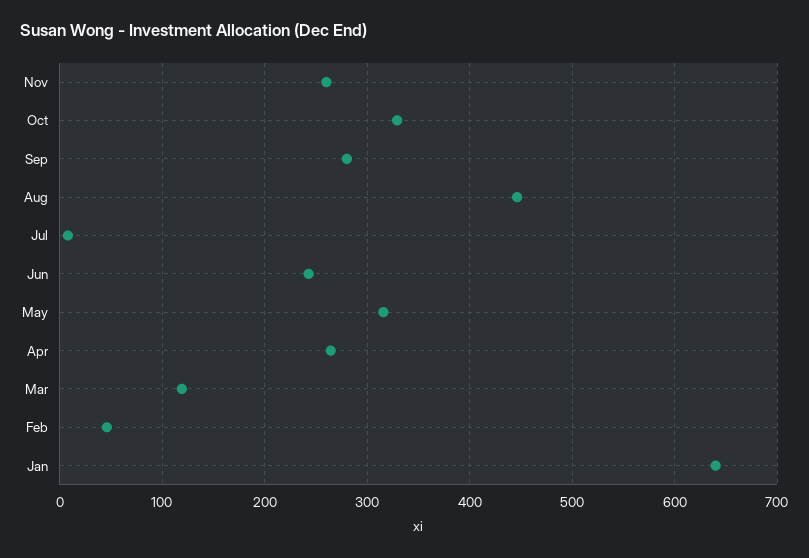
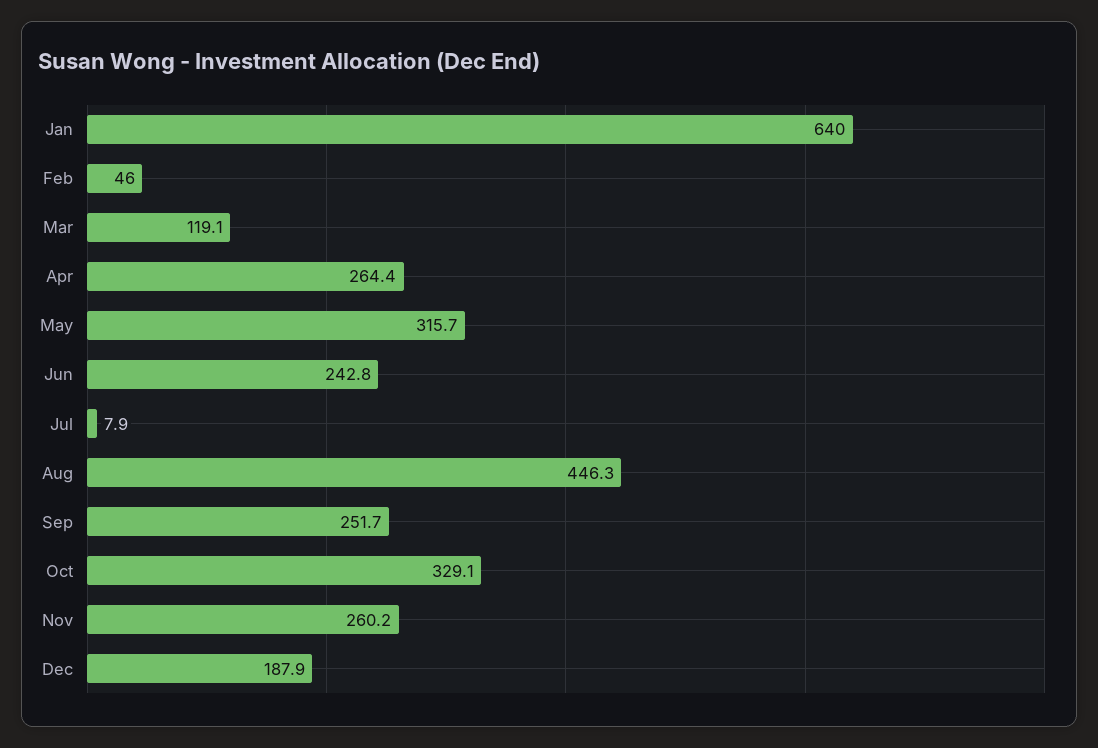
Sep: 280 -> 251.7
Dec: none -> 187.9

